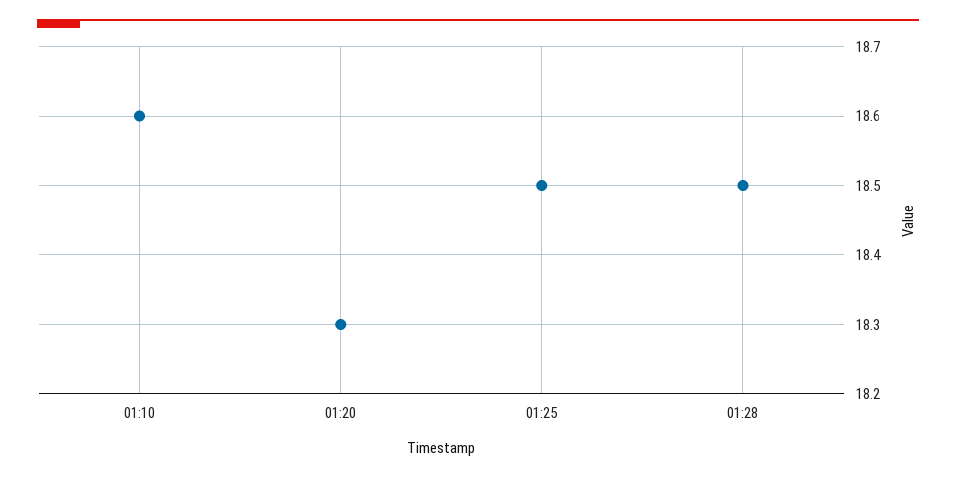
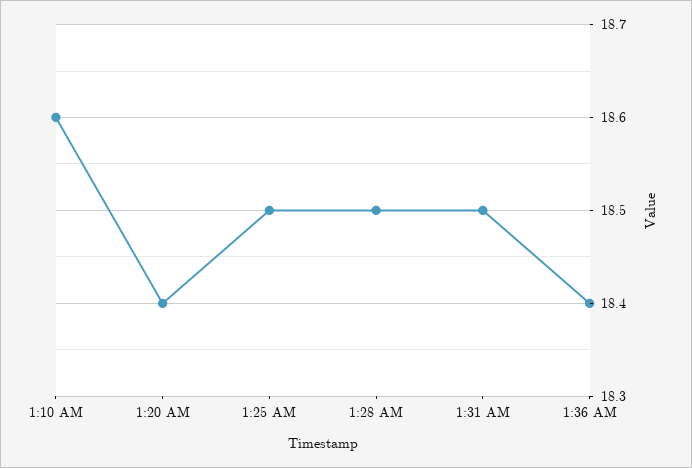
01:20: 18.3 -> 18.4
1:31 AM: none -> 18.5
1:36 AM: none -> 18.4

